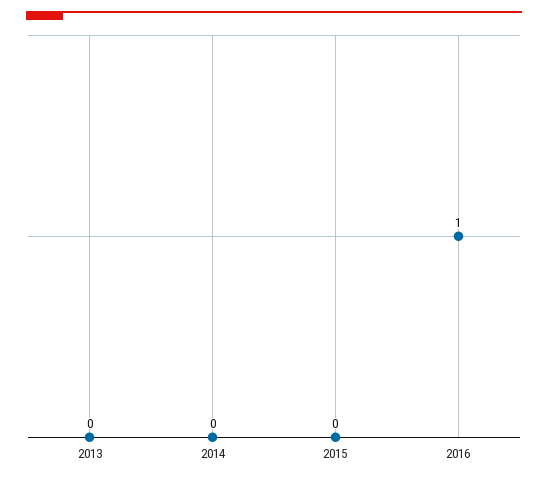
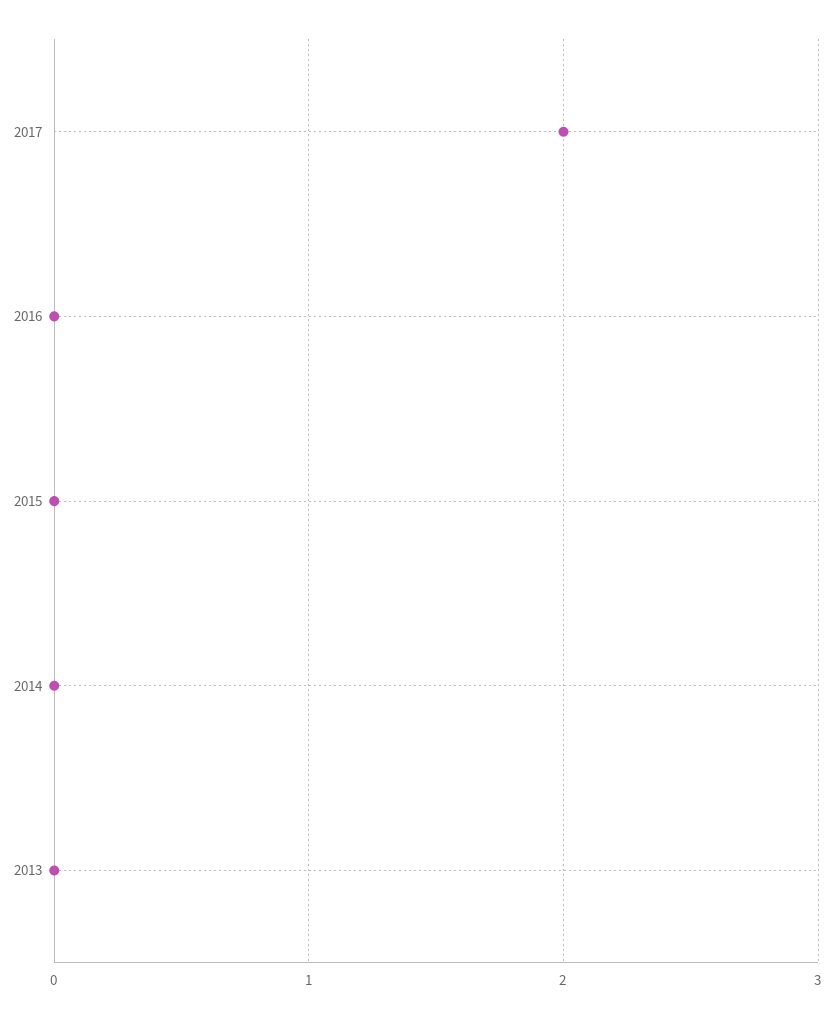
2016: 1 -> 0
2017: none -> 2

